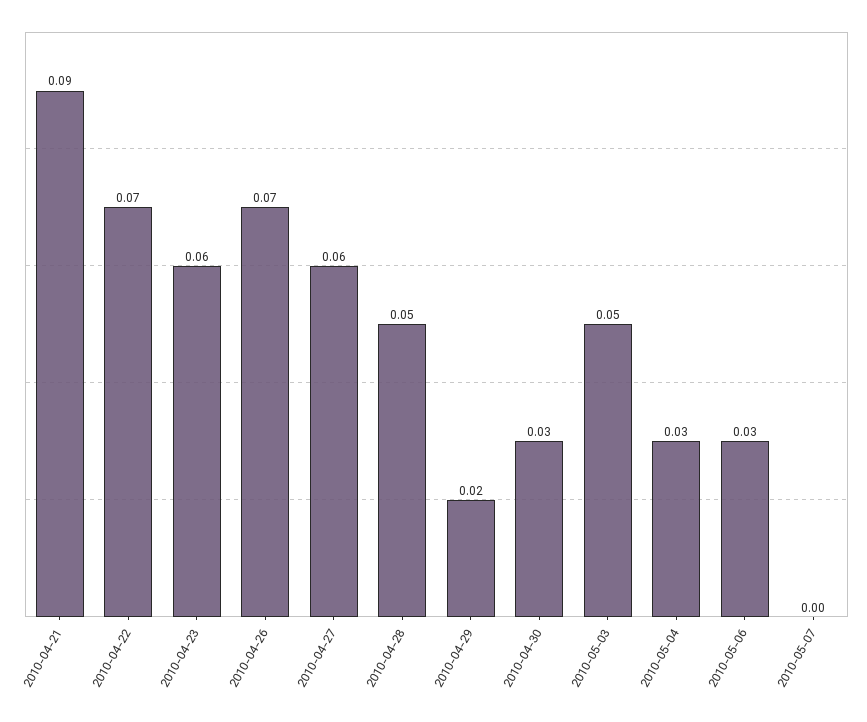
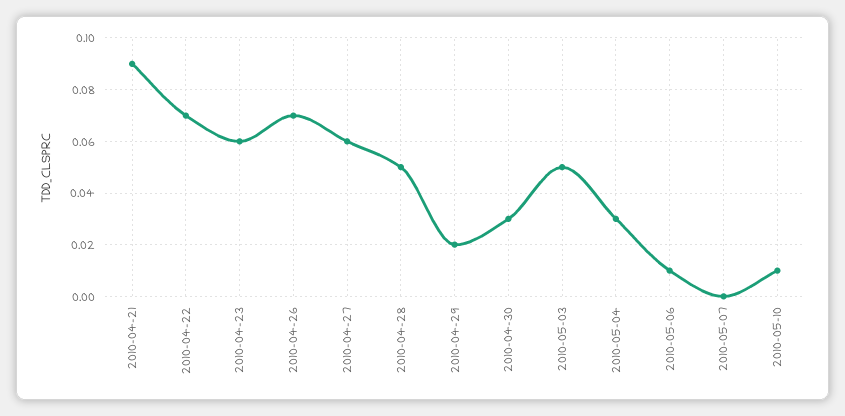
2010-05-06: 0.03 -> 0.01
2010-05-10: none -> 0.01

